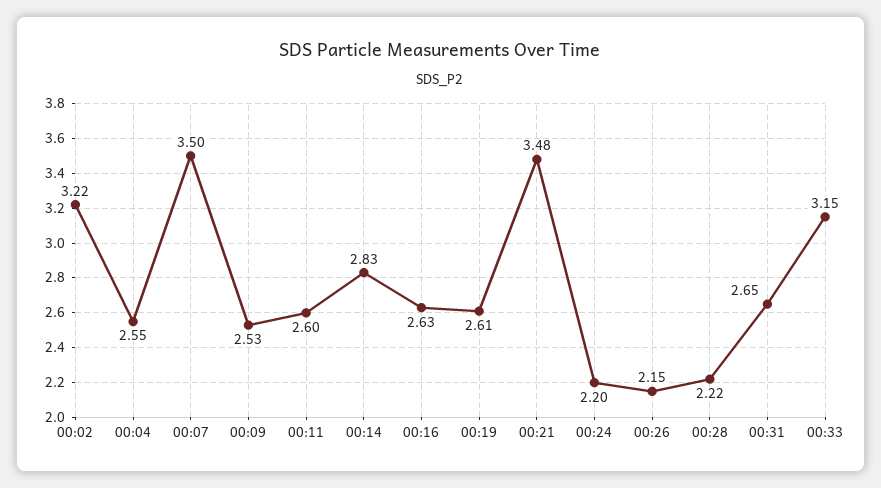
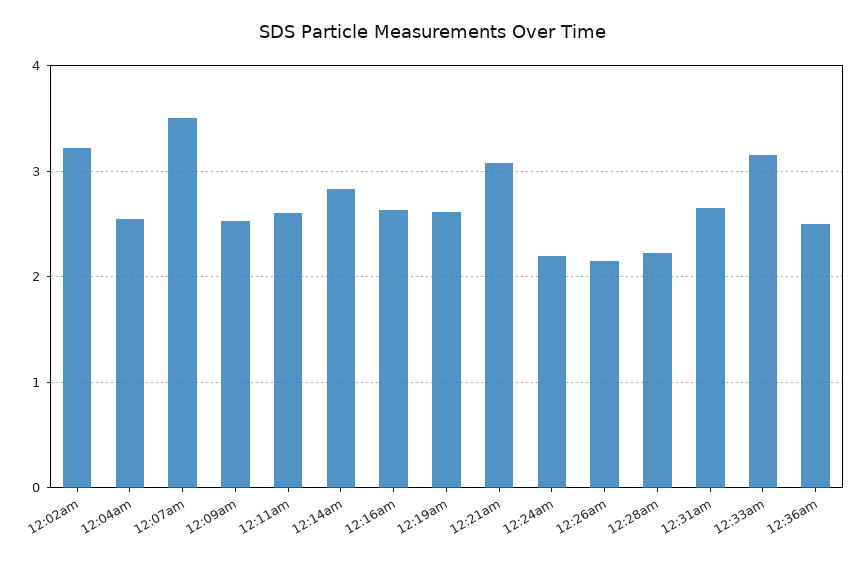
00:21: 3.48 -> 3.1
12:36am: none -> 2.5

